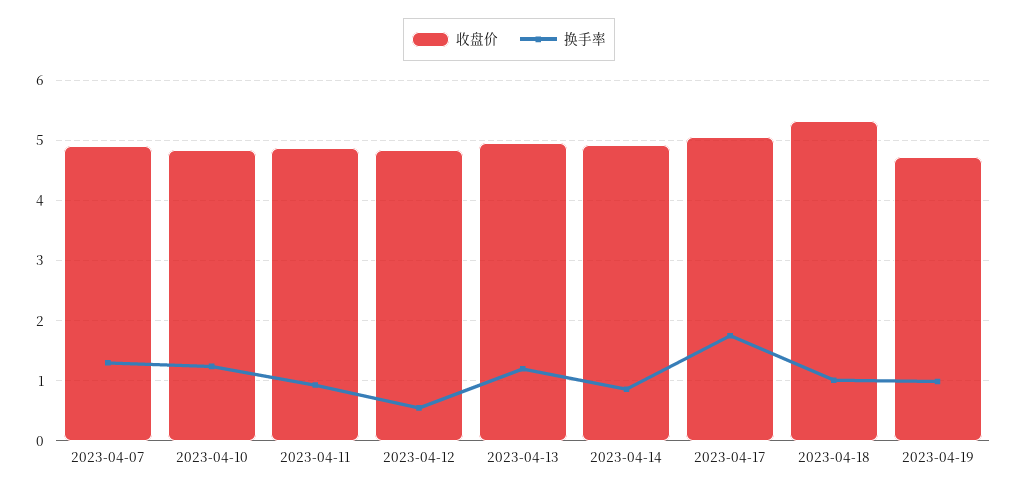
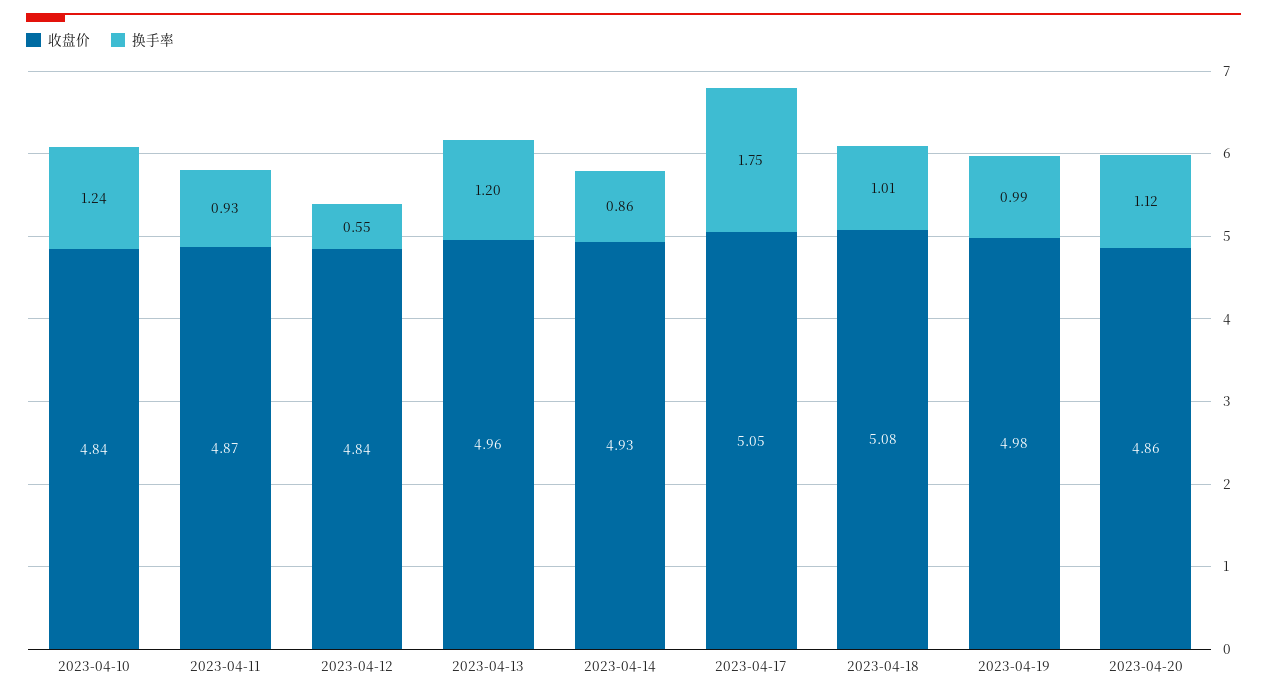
收盘价, 2023-04-07: 4.9 -> none
换手率, 2023-04-07: 1.3 -> none
收盘价, 2023-04-18: 5.3 -> 5.08
收盘价, 2023-04-19: 4.7 -> 4.98
收盘价, 2023-04-20: none -> 4.86
换手率, 2023-04-20: none -> 1.12

